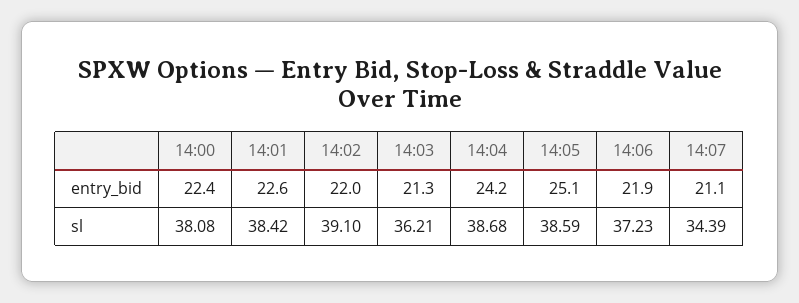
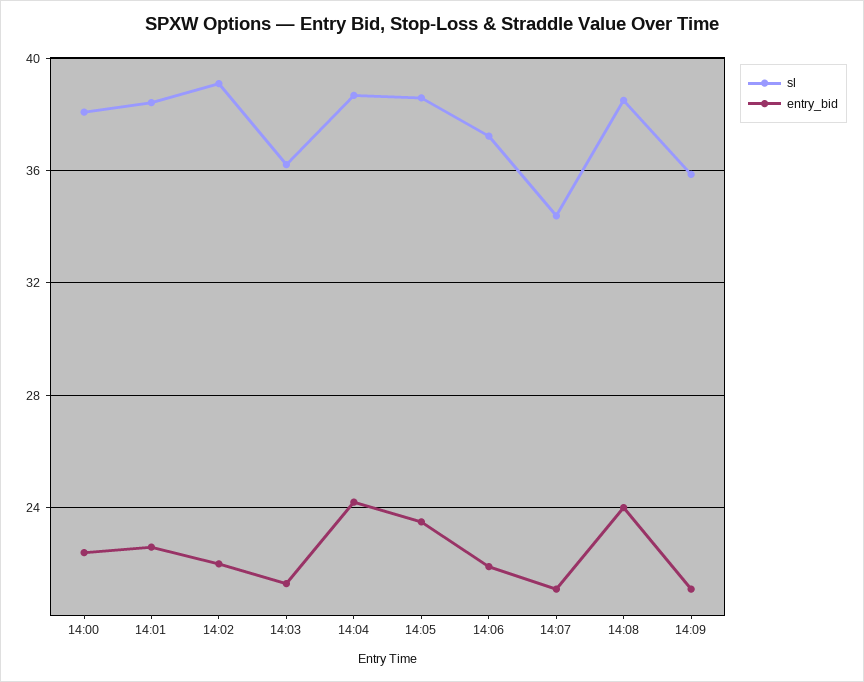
entry_bid, 14:05: 25.1 -> 23.5
sl, 14:08: none -> 38.5
entry_bid, 14:08: none -> 24
sl, 14:09: none -> 36
entry_bid, 14:09: none -> 21

